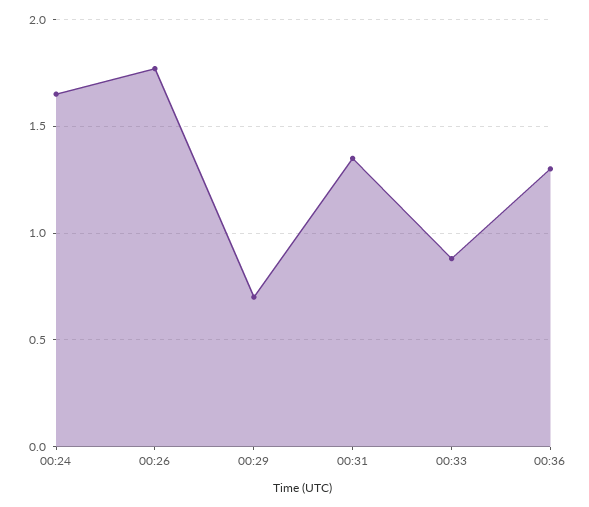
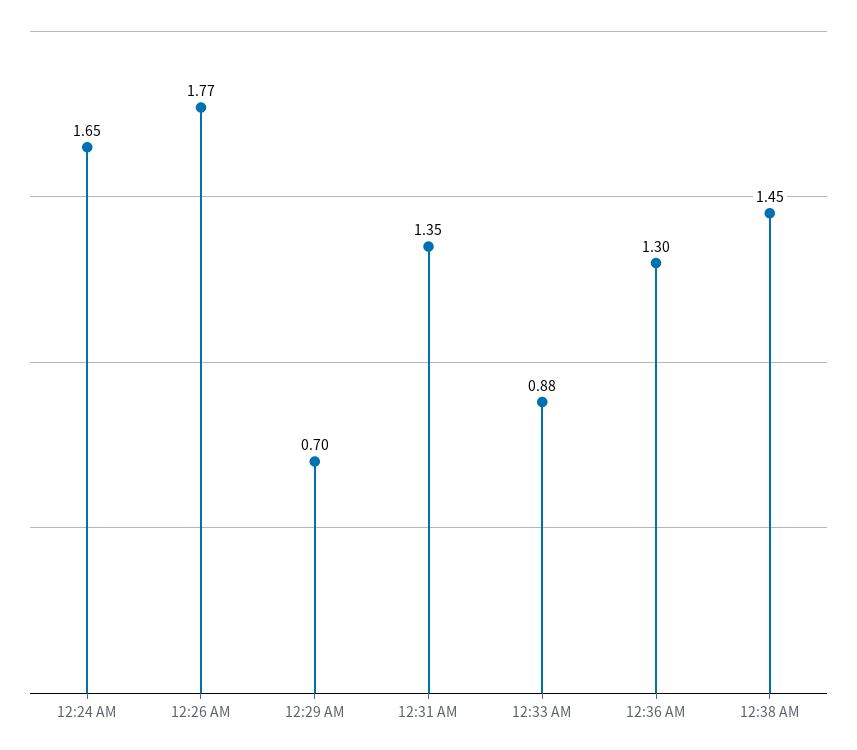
12:38 AM: none -> 1.45

